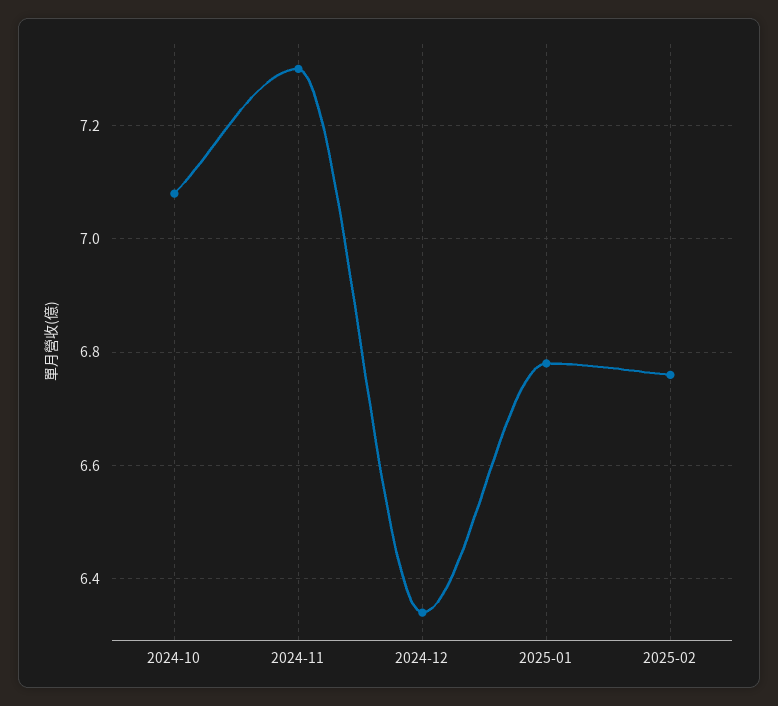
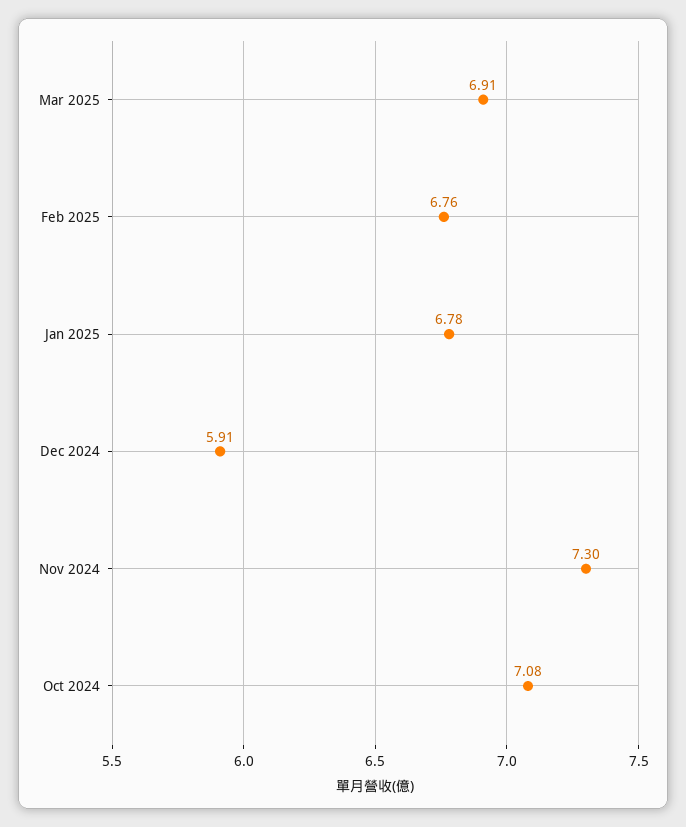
2024-12: 6.35 -> 5.91
Mar 2025: none -> 6.91

